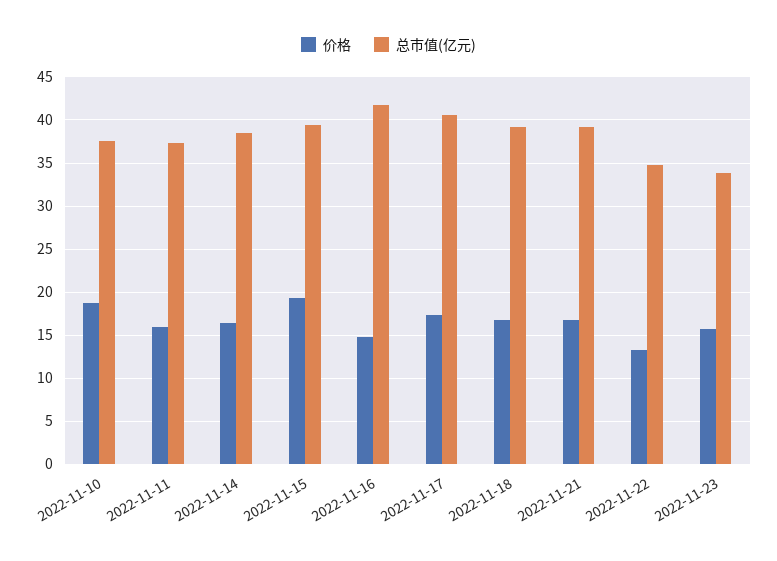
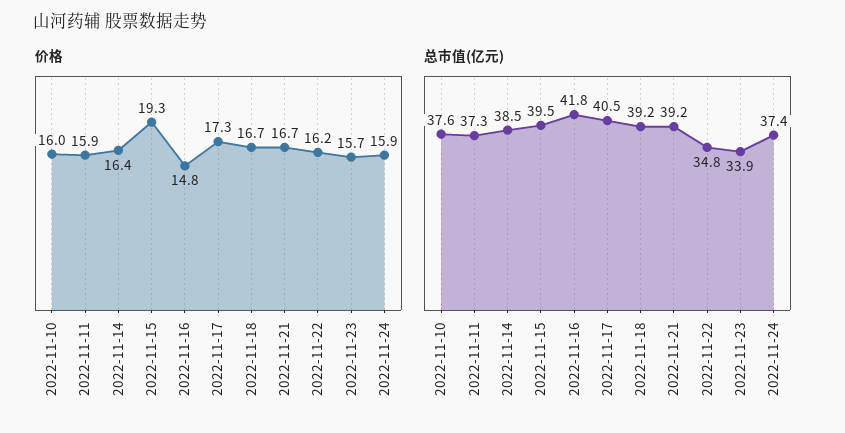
价格, 2022-11-10: 19 -> 16
价格, 2022-11-22: 13 -> 16.2
价格, 2022-11-24: none -> 15.9
总市值(亿元), 2022-11-24: none -> 37.4

